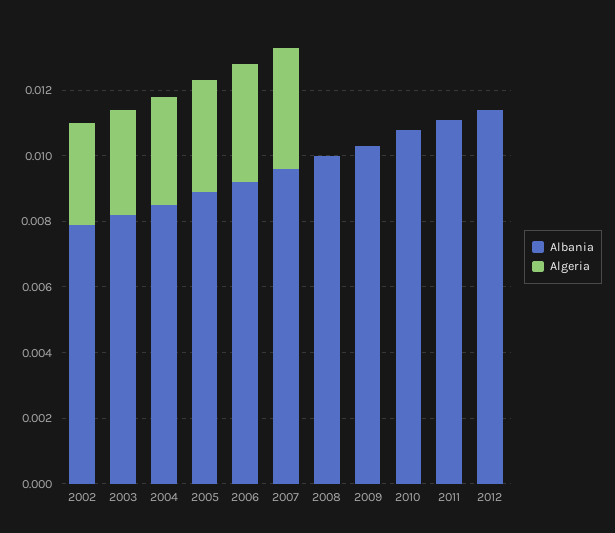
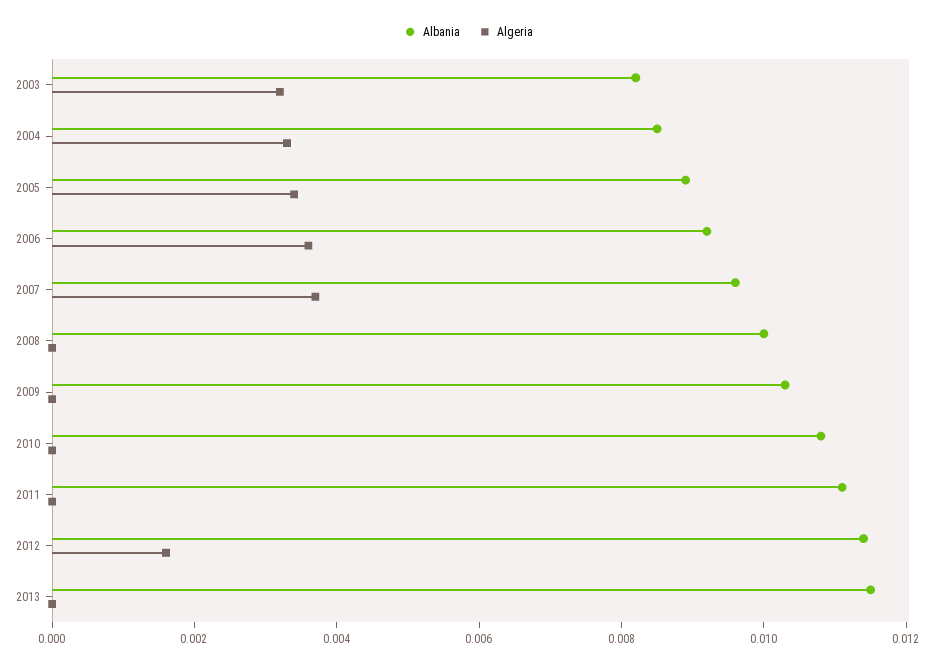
Albania, 2002: 0.008 -> none
Algeria, 2002: 0.003 -> none
Algeria, 2012: 0 -> 0.0015
Albania, 2013: none -> 0.0115
Algeria, 2013: none -> 0

